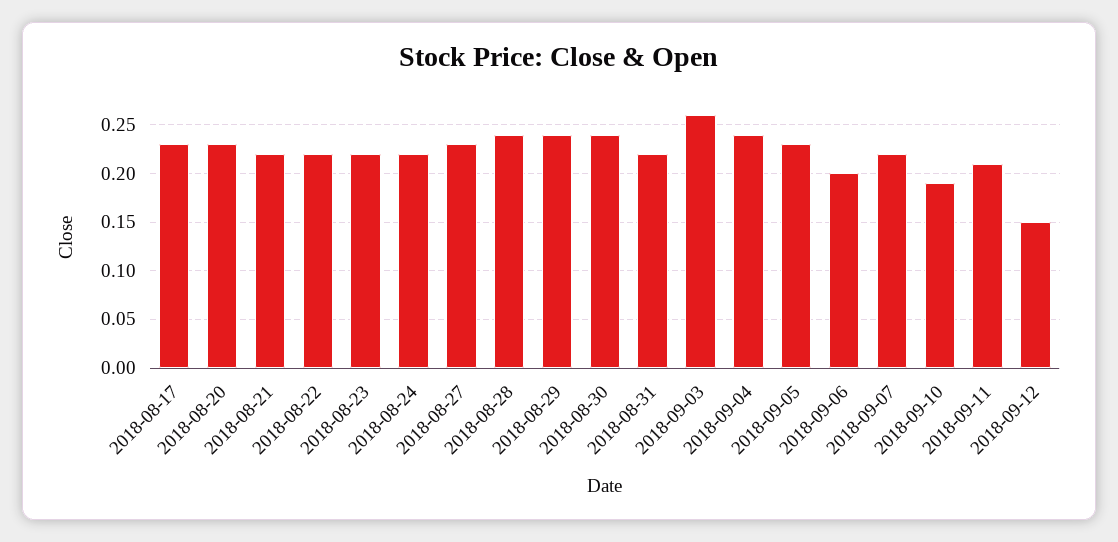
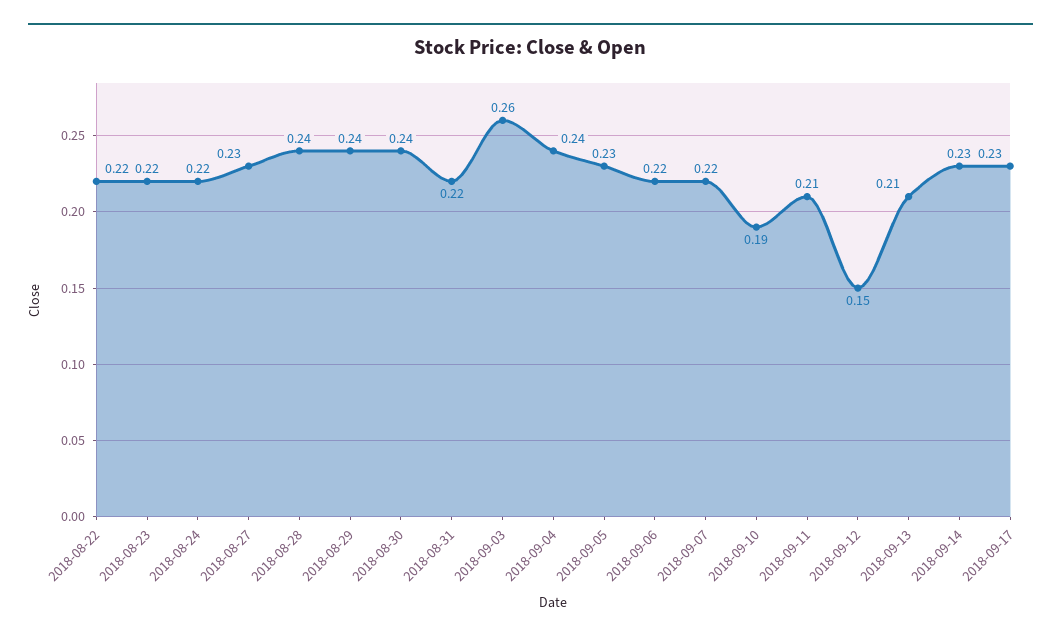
2018-08-17: 0.23 -> none
2018-08-20: 0.23 -> none
2018-08-21: 0.22 -> none
2018-09-06: 0.2 -> 0.22
2018-09-13: none -> 0.21
2018-09-14: none -> 0.23
2018-09-17: none -> 0.23

